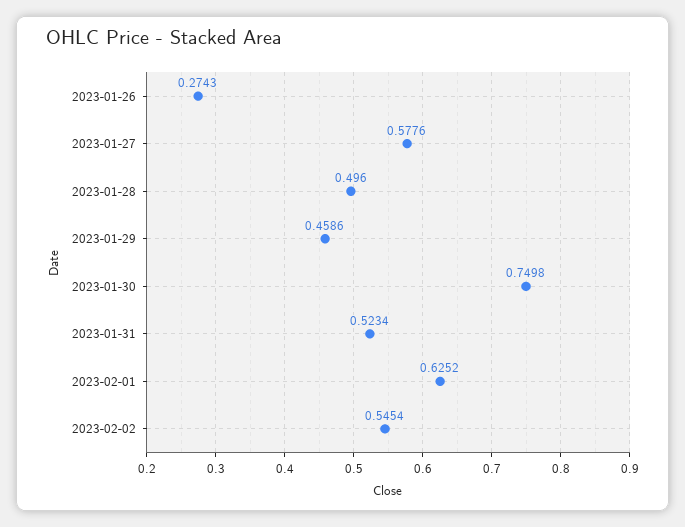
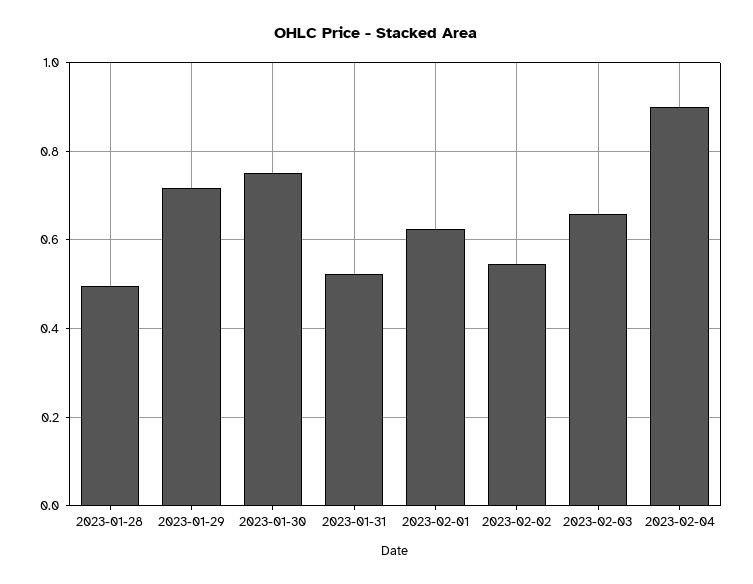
2023-01-26: 0.2743 -> none
2023-01-27: 0.5776 -> none
2023-01-29: 0.4586 -> 0.72
2023-02-03: none -> 0.66
2023-02-04: none -> 0.9

